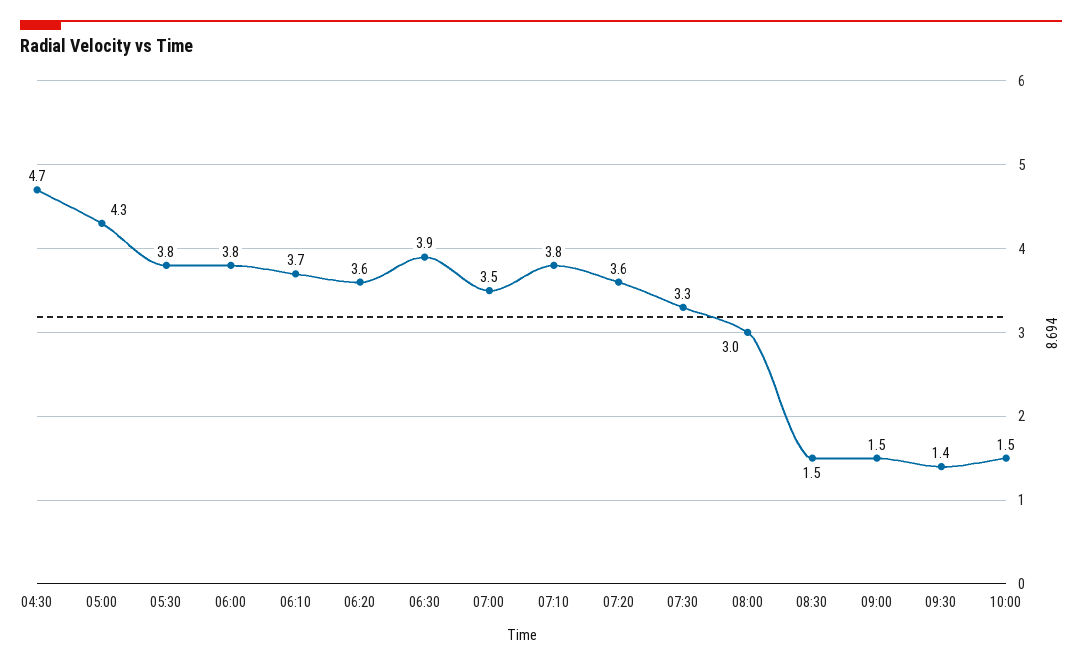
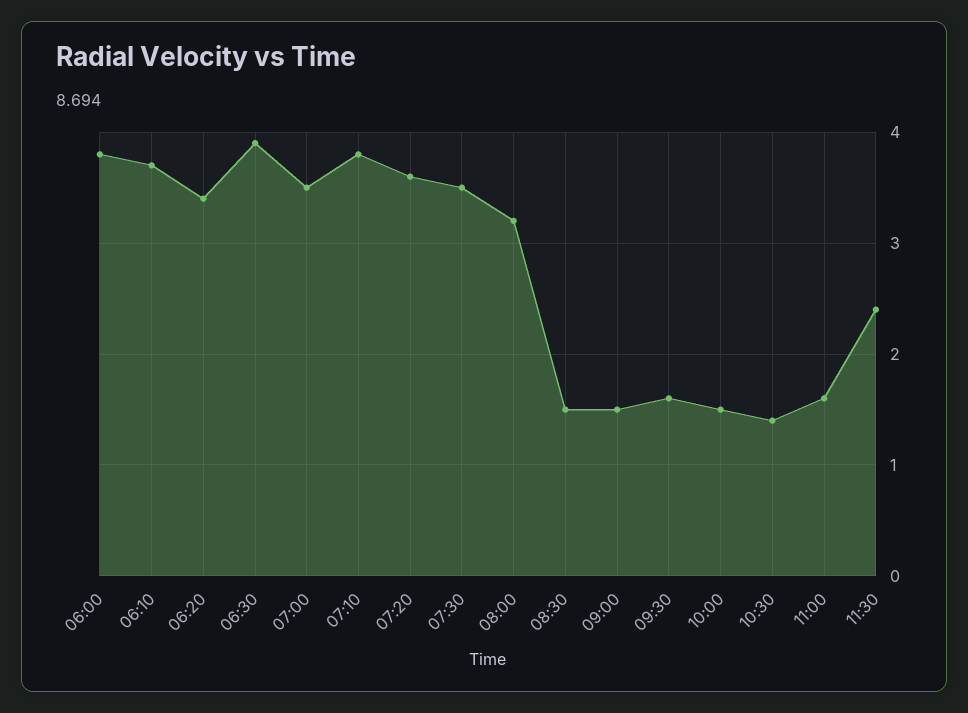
04:30: 4.7 -> none
05:00: 4.3 -> none
05:30: 3.8 -> none
06:20: 3.6 -> 3.4
07:30: 3.3 -> 3.5
08:00: 3 -> 3.2
09:30: 1.4 -> 1.6
10:30: none -> 1.4
11:00: none -> 1.6
11:30: none -> 2.4

